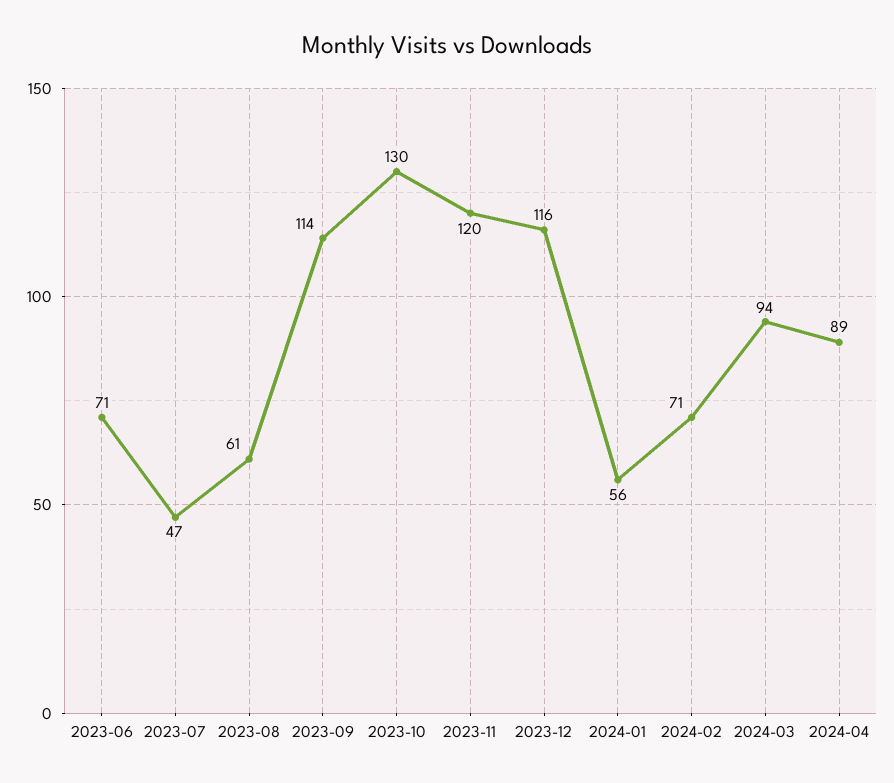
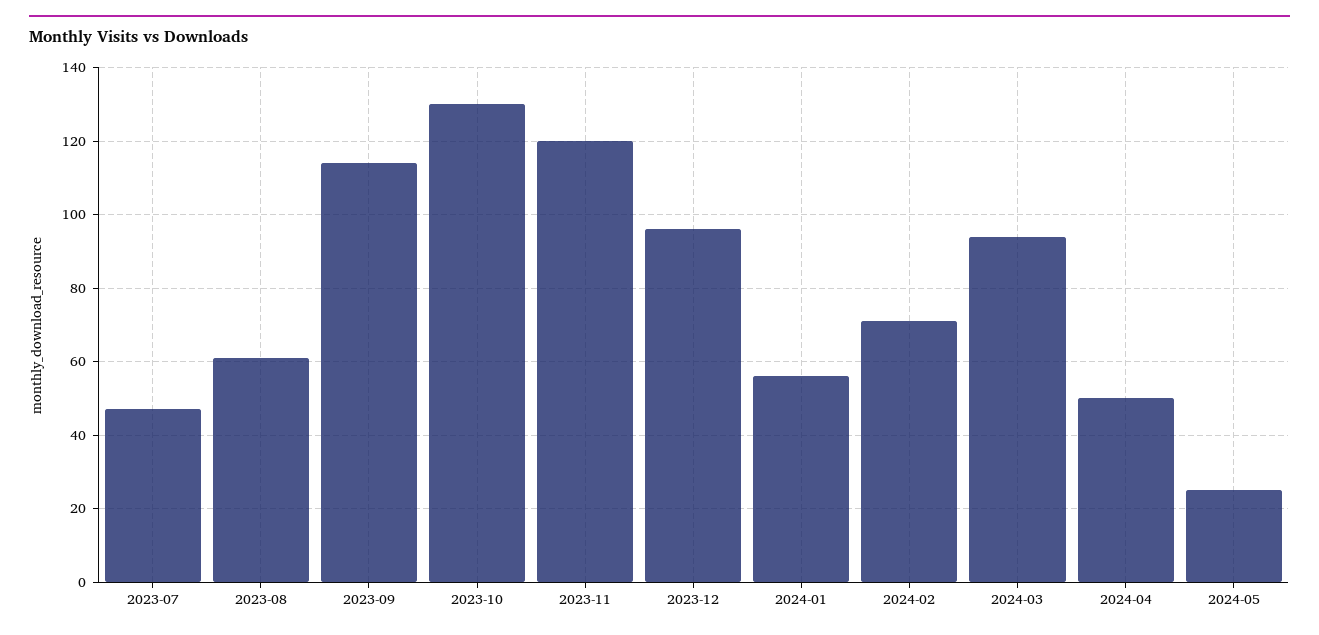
2023-06: 71 -> none
2023-12: 116 -> 95
2024-04: 89 -> 50
2024-05: none -> 25

